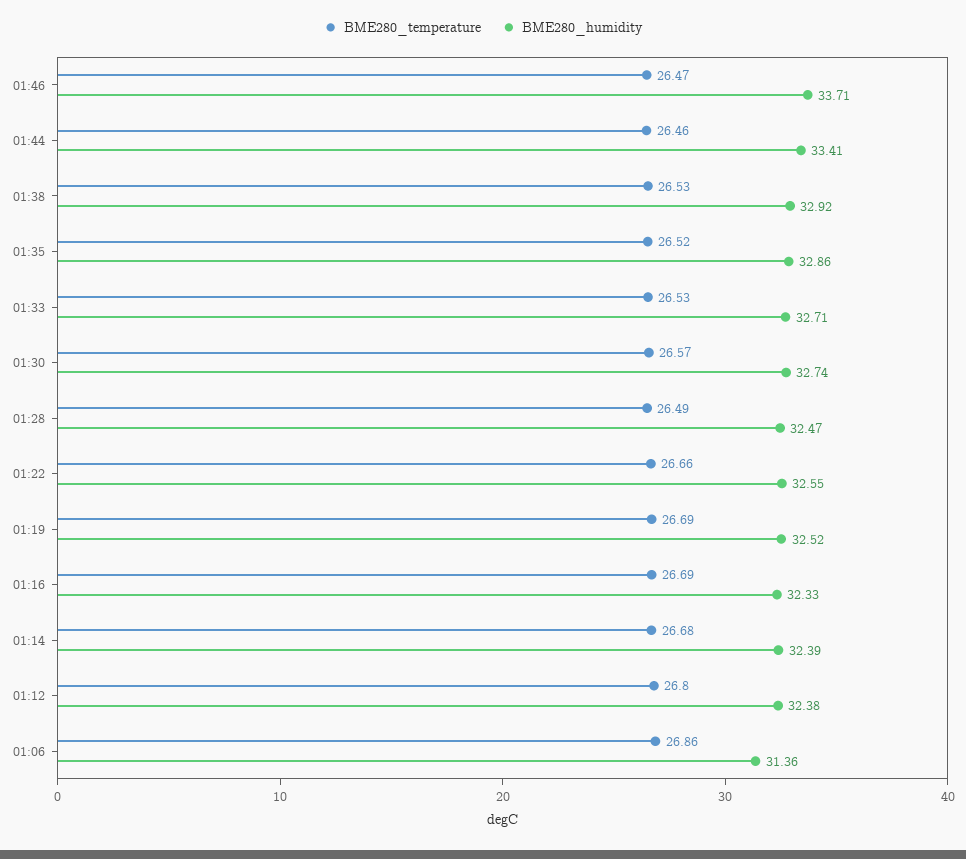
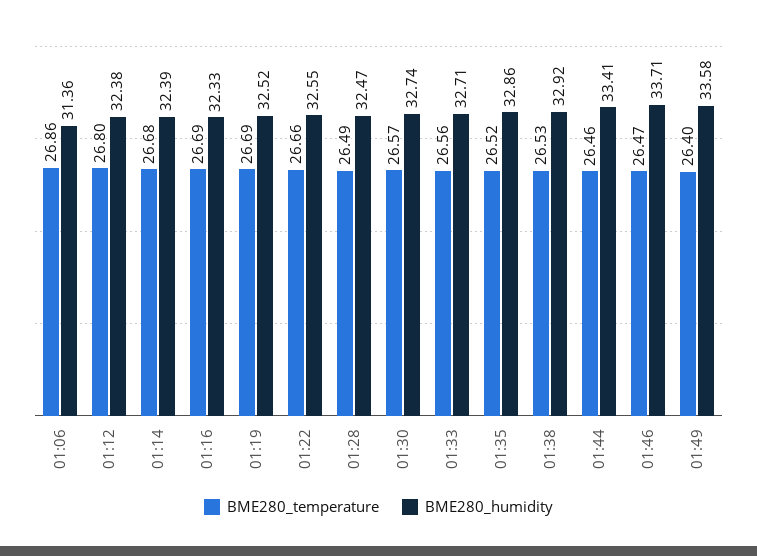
BME280_temperature, 01:33: 26.53 -> 26.56
BME280_temperature, 01:49: none -> 26.4
BME280_humidity, 01:49: none -> 33.58

